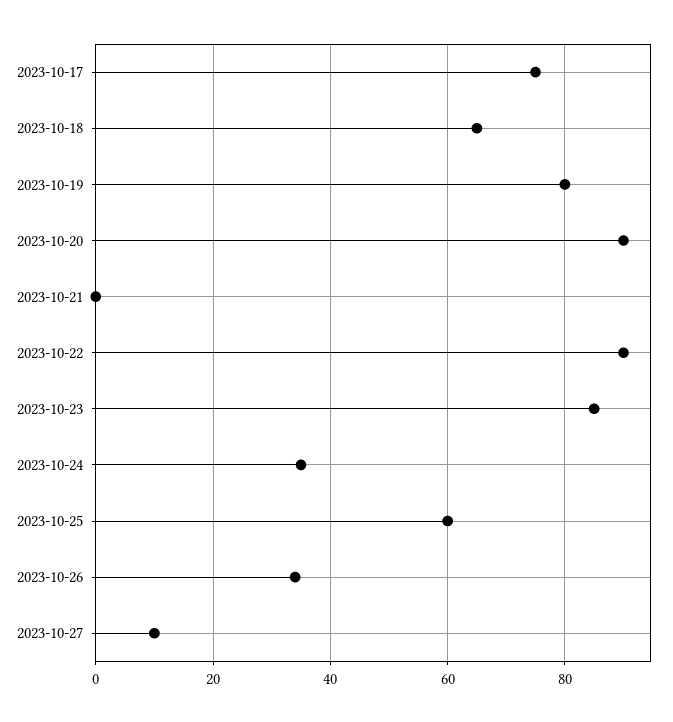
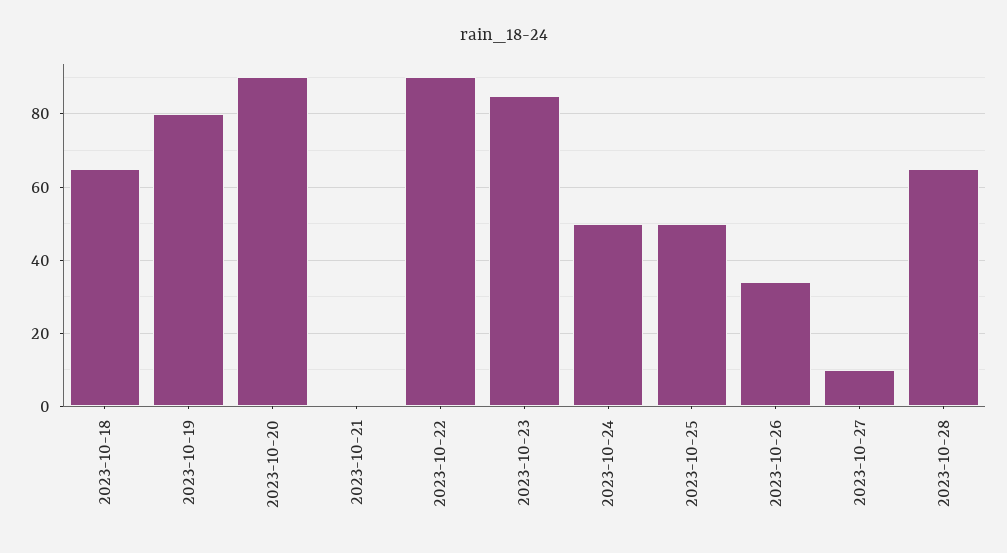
2023-10-17: 75 -> none
2023-10-24: 35 -> 50
2023-10-25: 60 -> 50
2023-10-28: none -> 65

